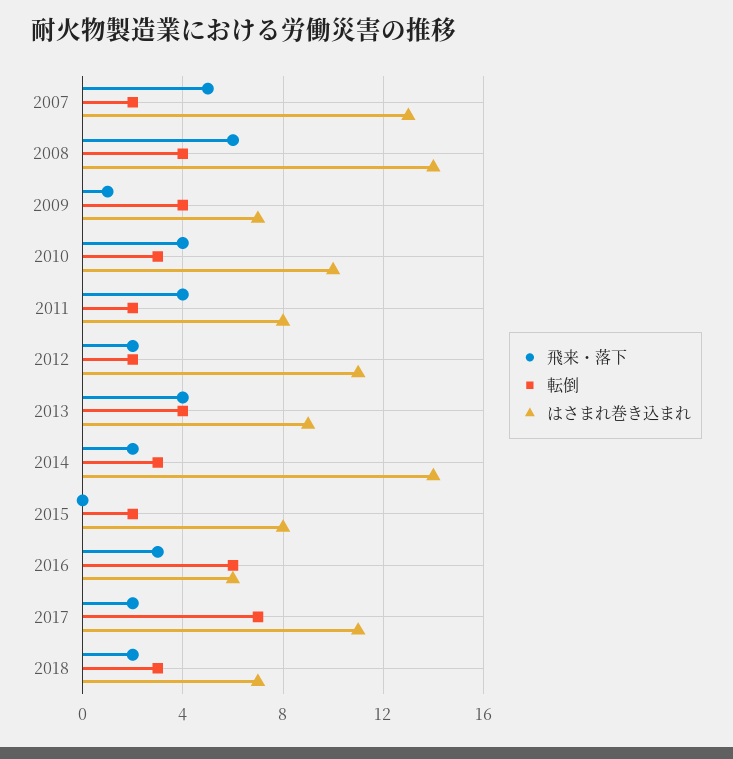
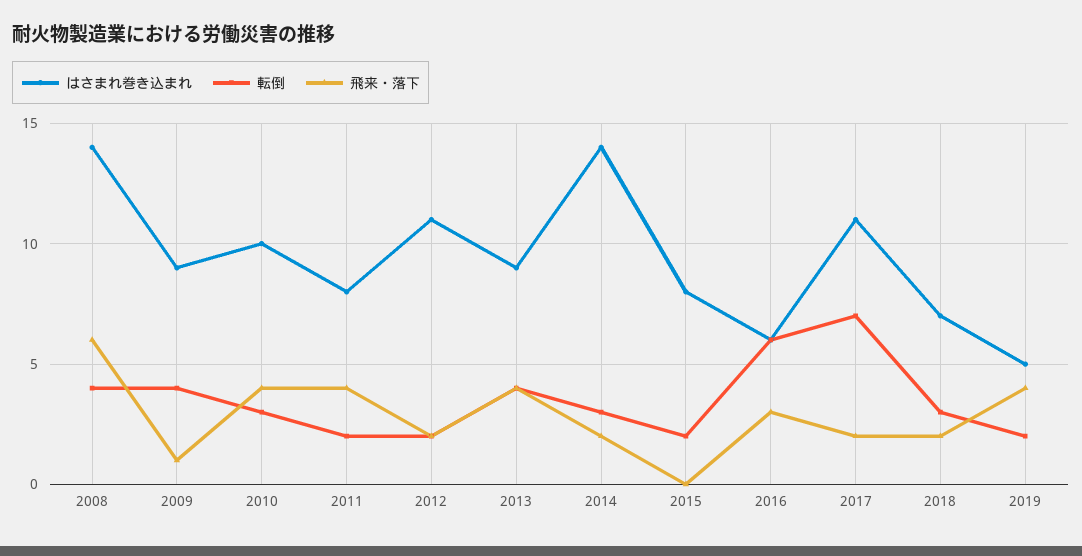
飛来・落下, 2007: 5 -> none
転倒, 2007: 2 -> none
はさまれ巻き込まれ, 2007: 13 -> none
はさまれ巻き込まれ, 2009: 7 -> 9
はさまれ巻き込まれ, 2019: none -> 5
転倒, 2019: none -> 2
飛来・落下, 2019: none -> 4

